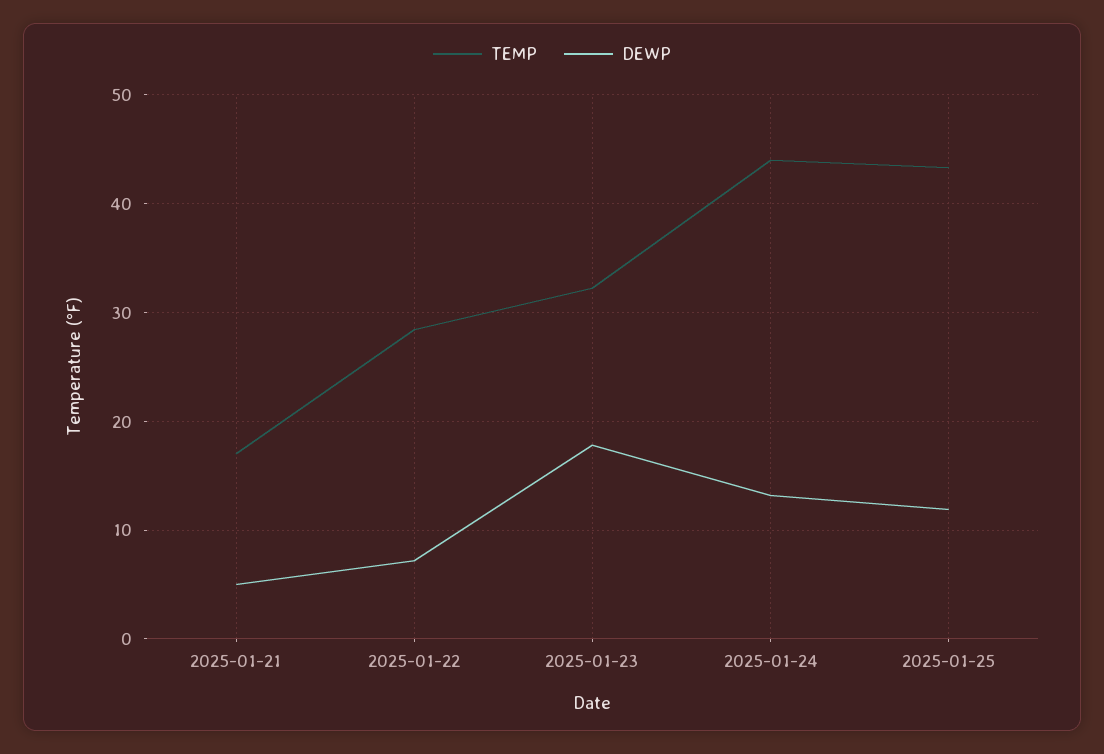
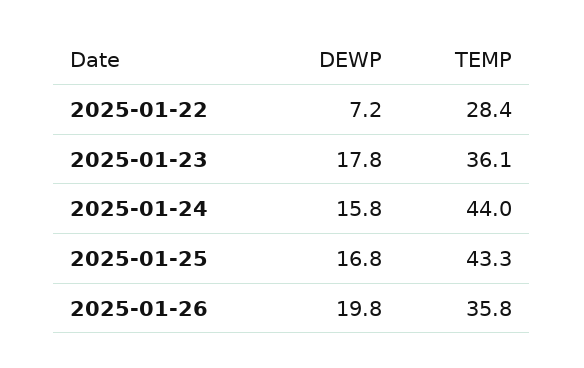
TEMP, 2025-01-21: 17 -> none
DEWP, 2025-01-21: 5 -> none
TEMP, 2025-01-23: 32 -> 36.1
DEWP, 2025-01-24: 13 -> 15.8
DEWP, 2025-01-25: 12 -> 16.8
DEWP, 2025-01-26: none -> 19.8
TEMP, 2025-01-26: none -> 35.8

